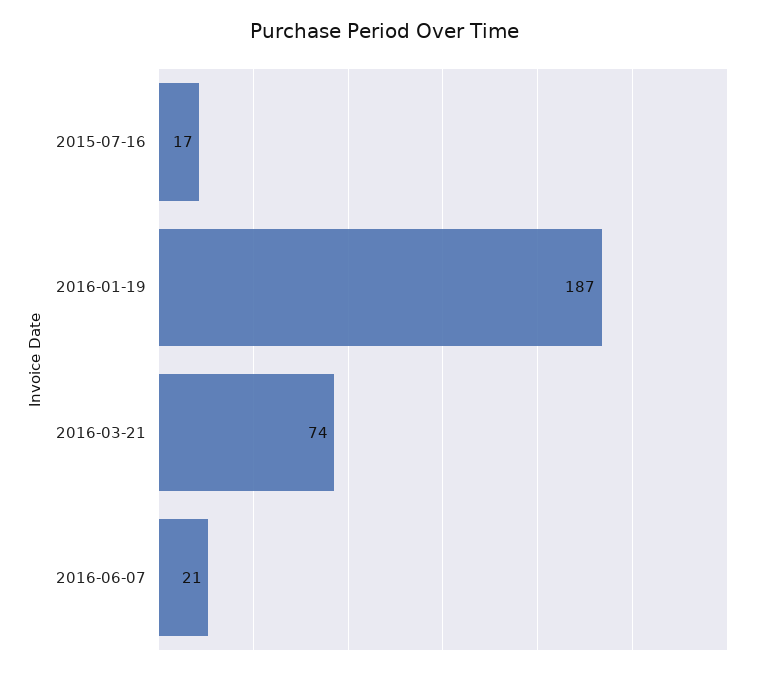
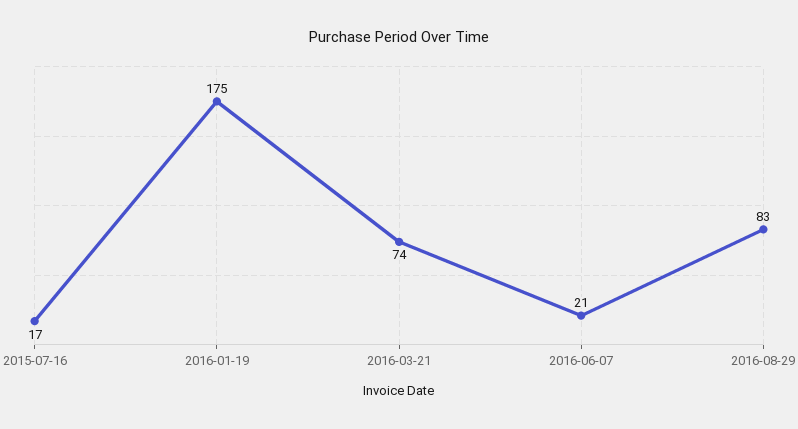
2016-01-19: 187 -> 175
2016-08-29: none -> 83

